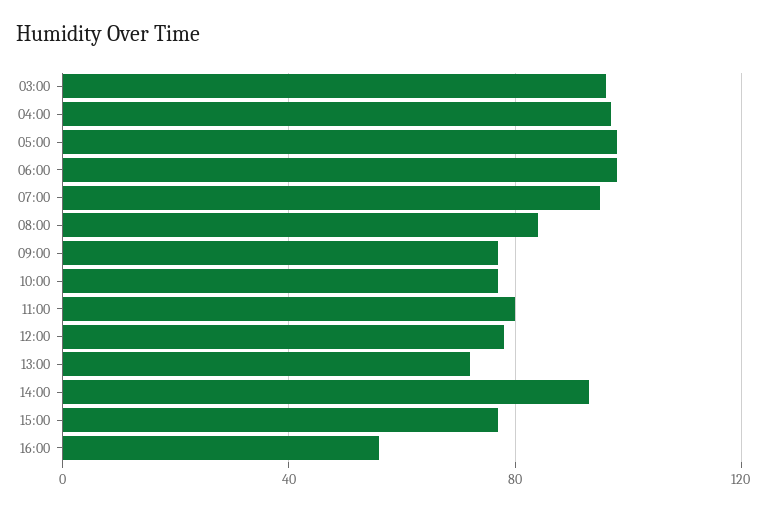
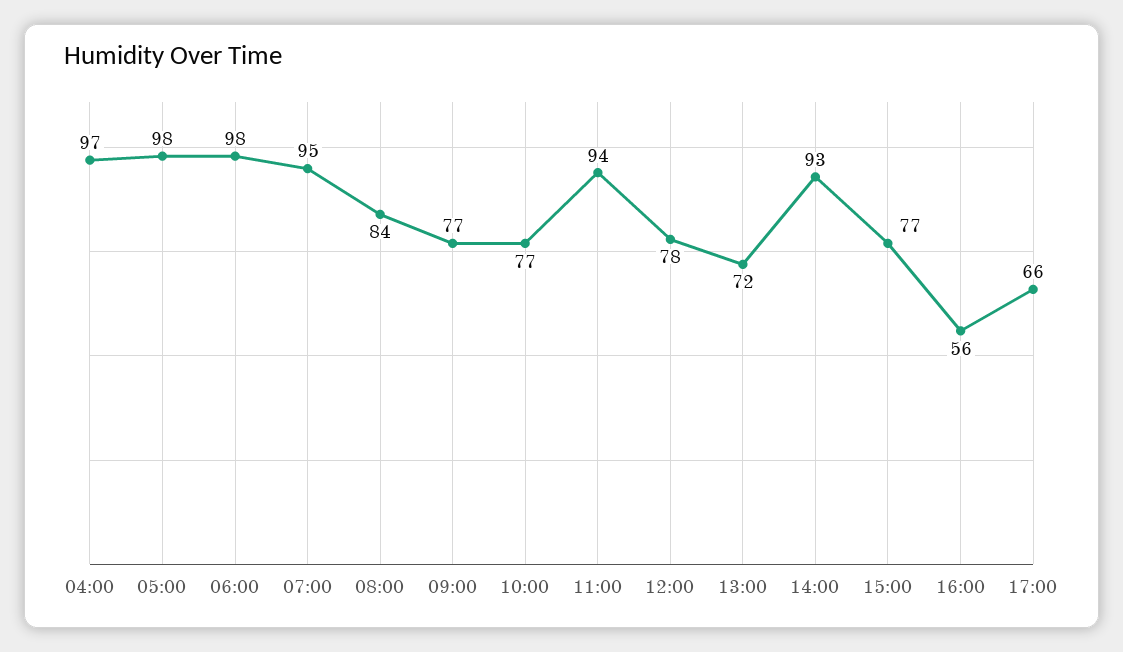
03:00: 95 -> none
11:00: 80 -> 94
17:00: none -> 66

